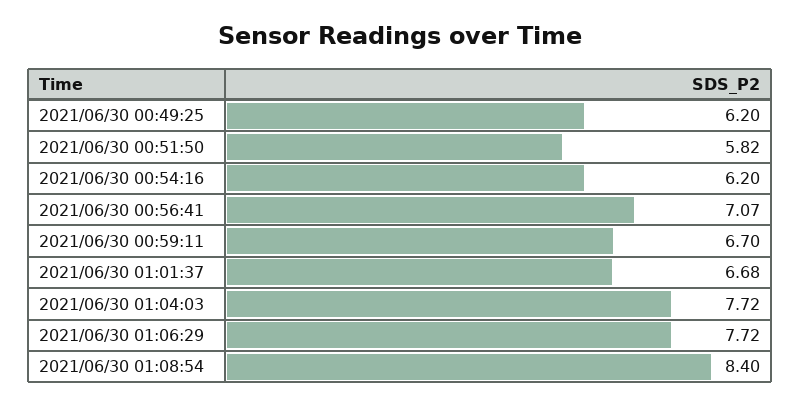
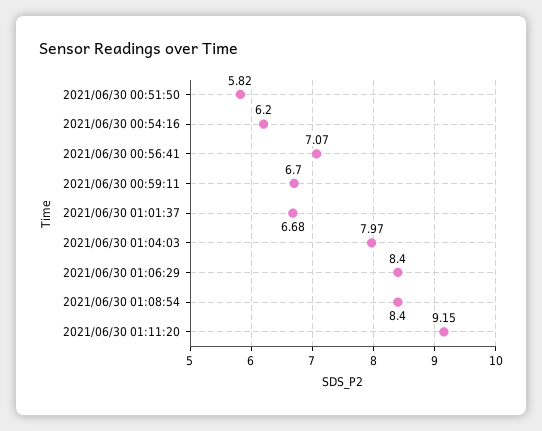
2021/06/30 00:49:25: 6.2 -> none
2021/06/30 01:04:03: 7.72 -> 7.97
2021/06/30 01:06:29: 7.72 -> 8.4
2021/06/30 01:11:20: none -> 9.15

